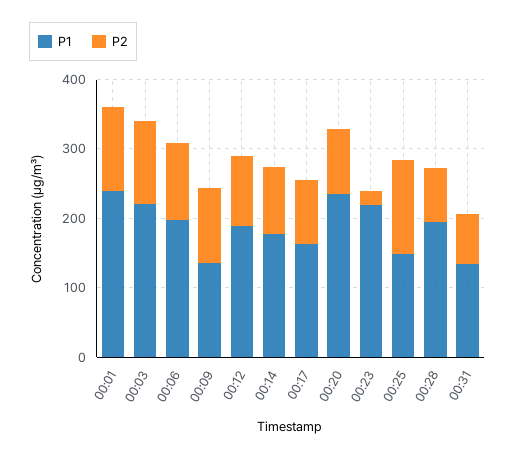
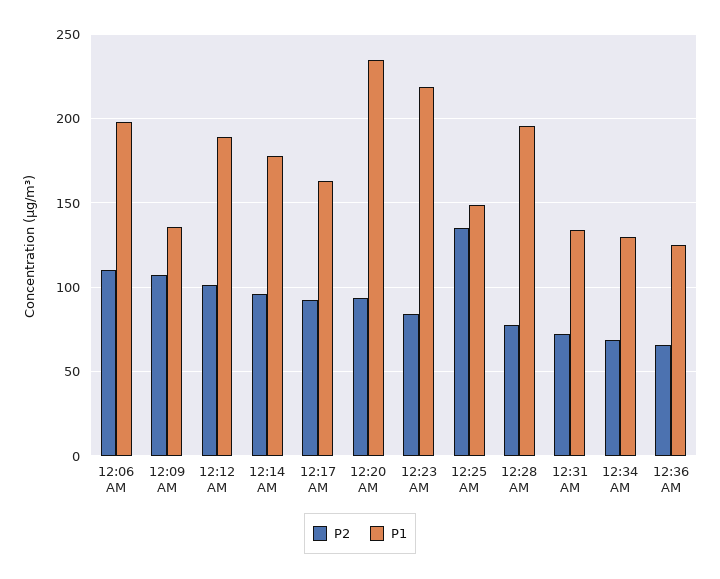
P1, 00:01: 240 -> none
P2, 00:01: 120 -> none
P1, 00:03: 220 -> none
P2, 00:03: 120 -> none
P2, 00:23: 20 -> 85
P2, 12:34 AM: none -> 70
P1, 12:34 AM: none -> 130
P2, 12:36 AM: none -> 65
P1, 12:36 AM: none -> 125

